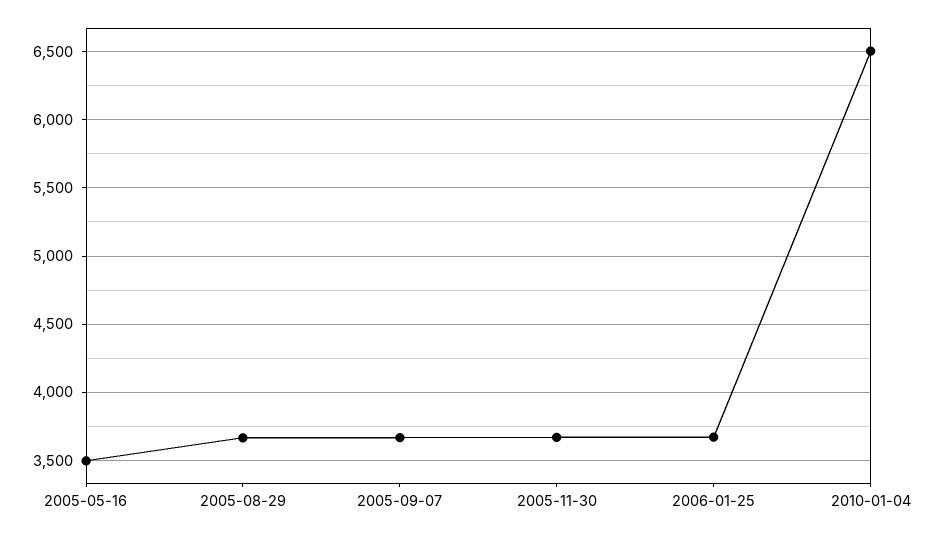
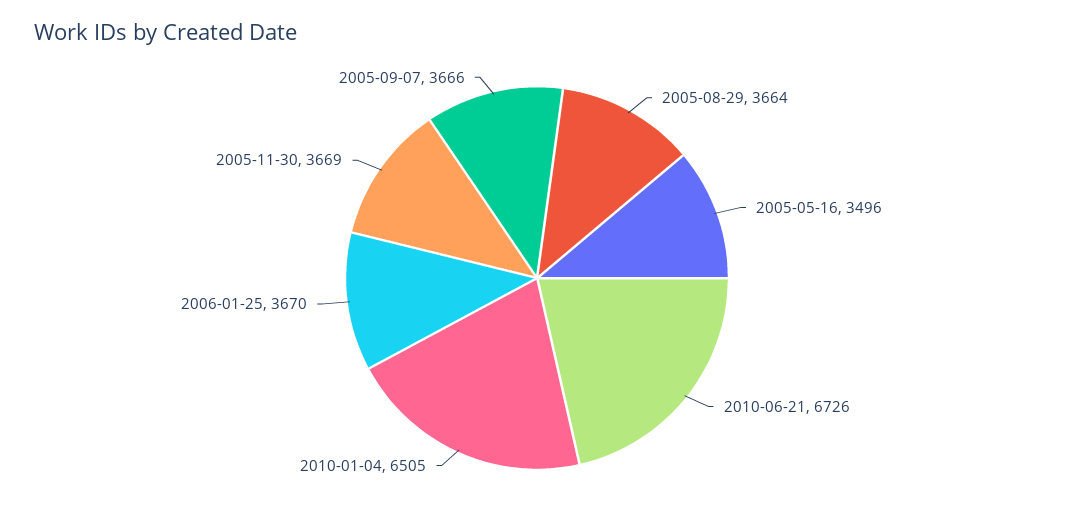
2010-06-21: none -> 6726

